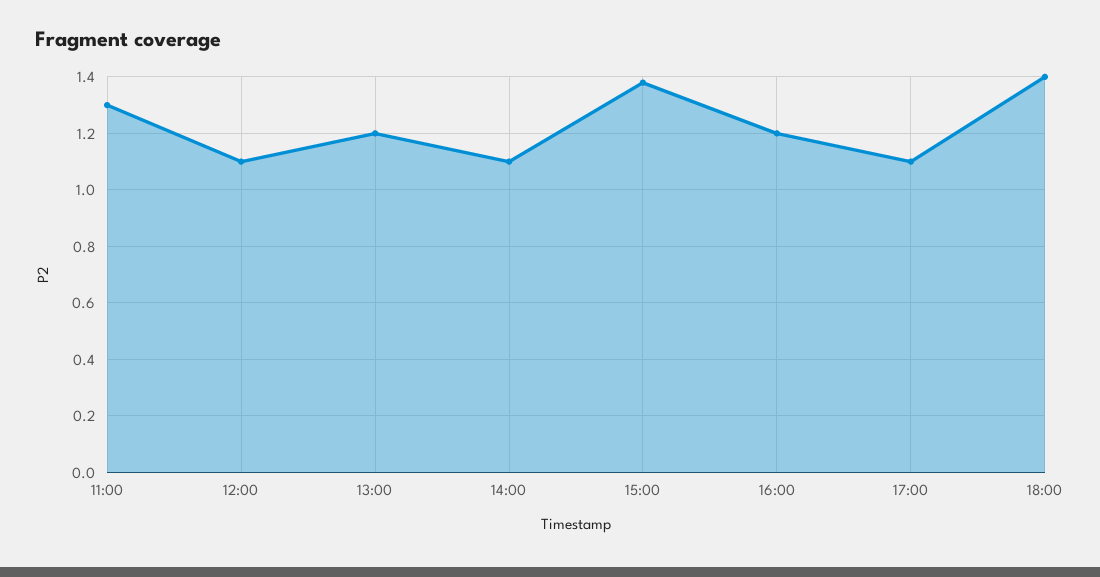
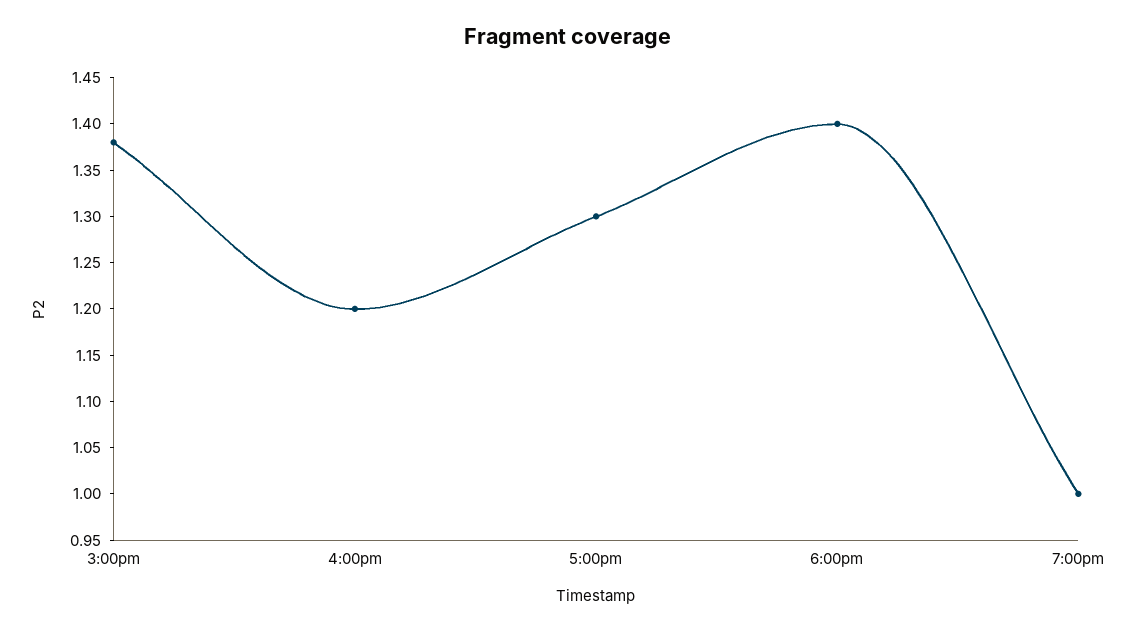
11:00: 1.3 -> none
12:00: 1.1 -> none
13:00: 1.2 -> none
14:00: 1.1 -> none
17:00: 1.1 -> 1.3
7:00pm: none -> 1

